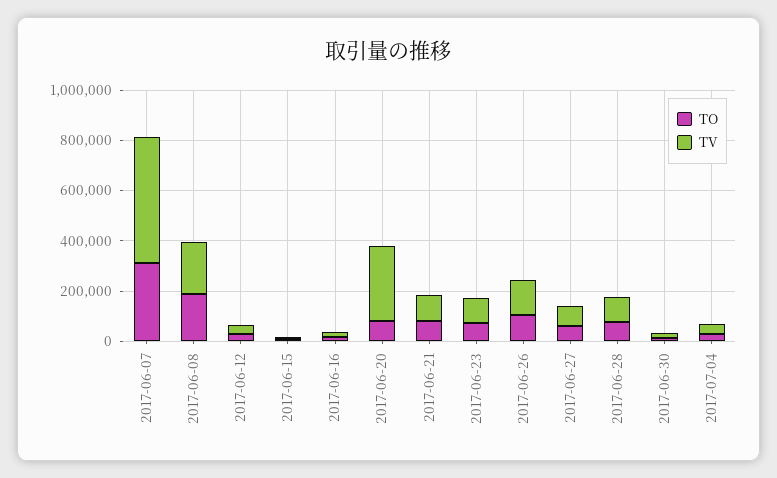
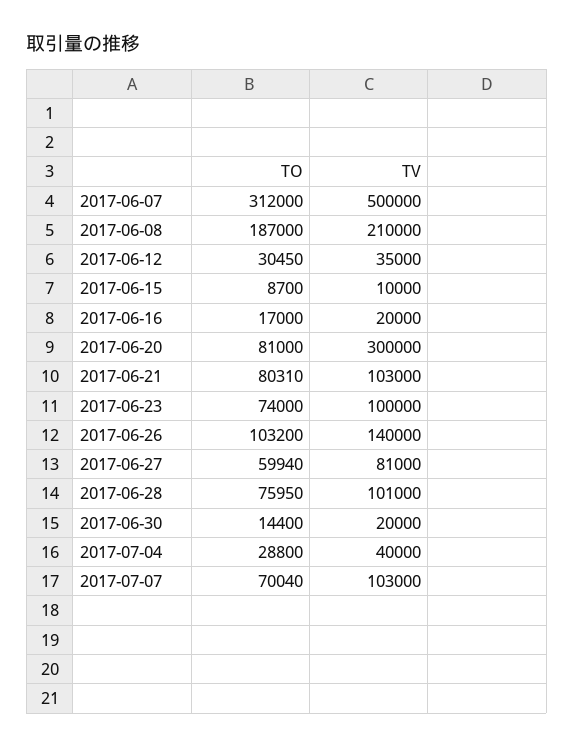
TO, 2017-07-07: none -> 70040
TV, 2017-07-07: none -> 103000

